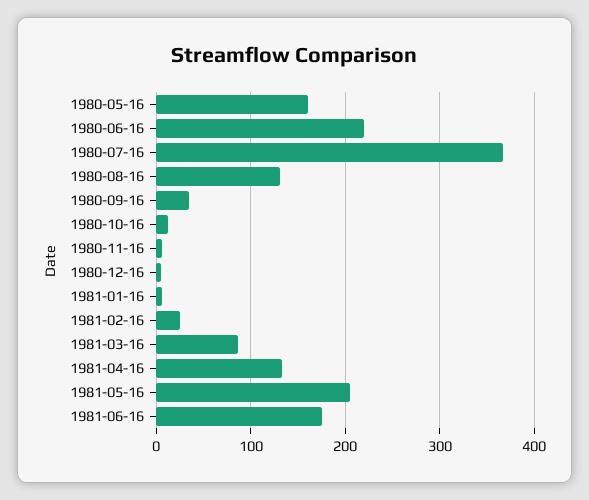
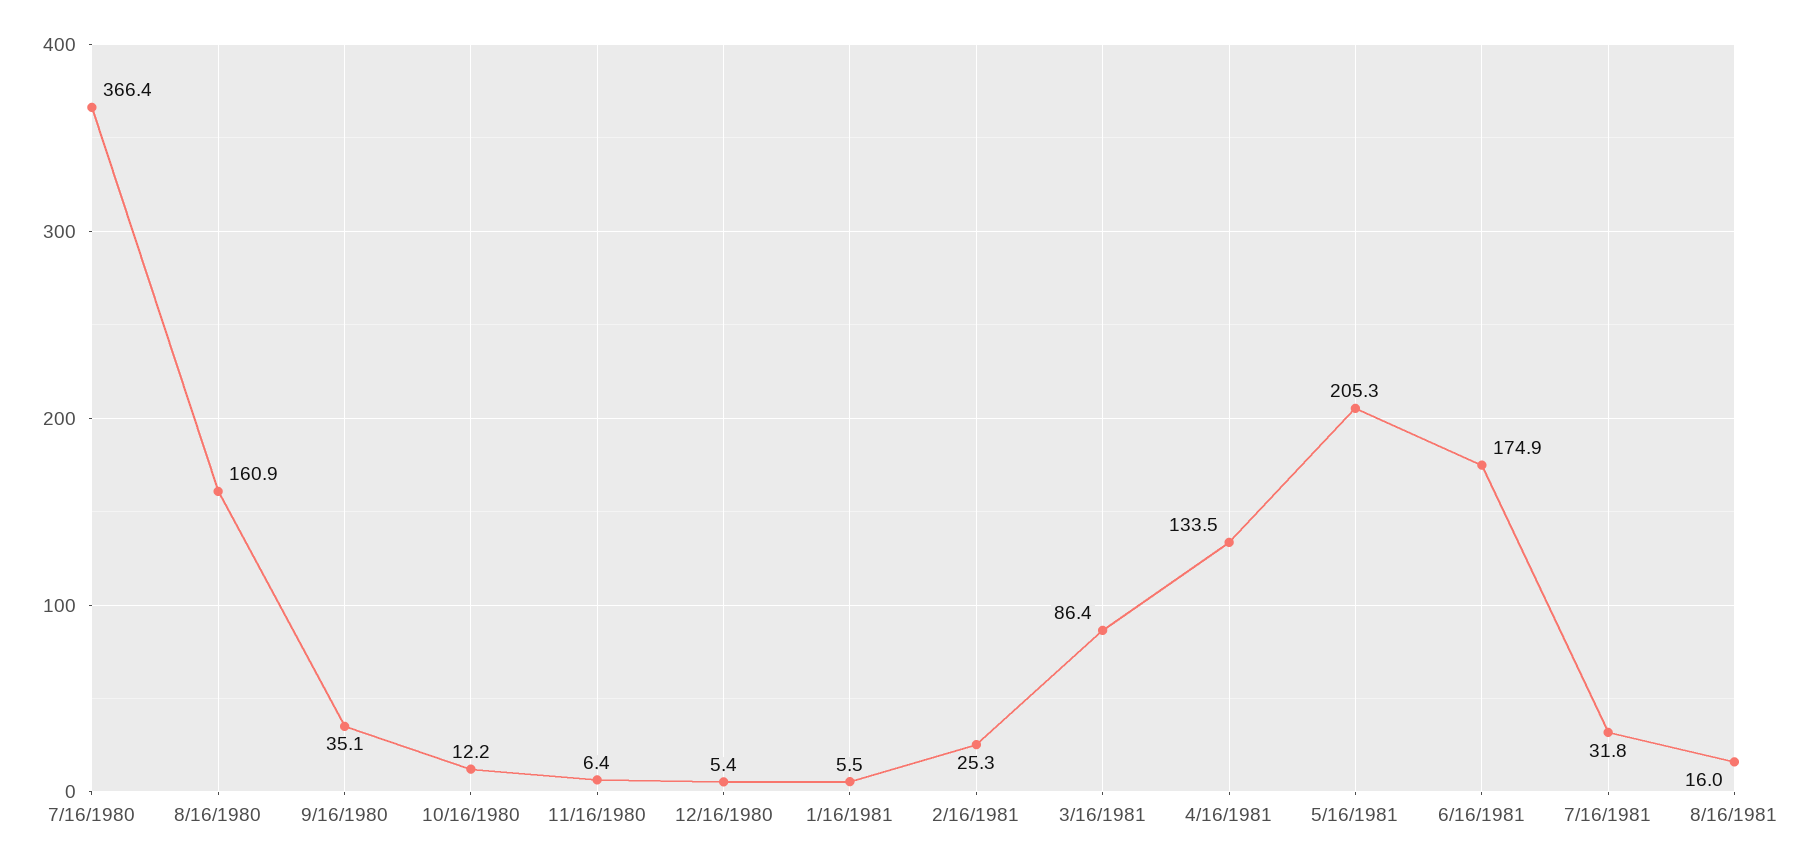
1980-05-16: 160 -> none
1980-06-16: 220 -> none
1980-08-16: 130 -> 160.9
7/16/1981: none -> 31.8
8/16/1981: none -> 16

